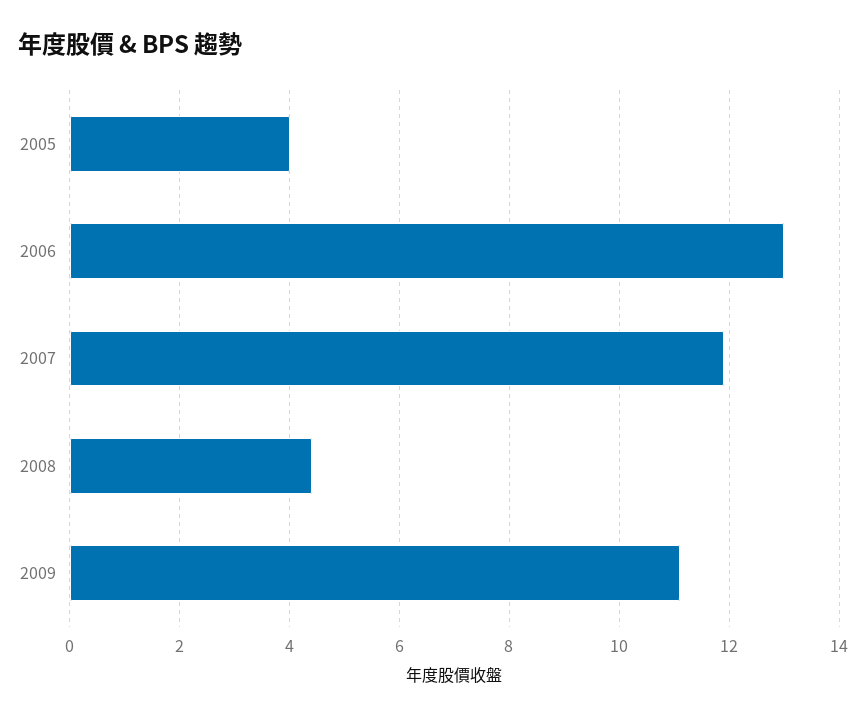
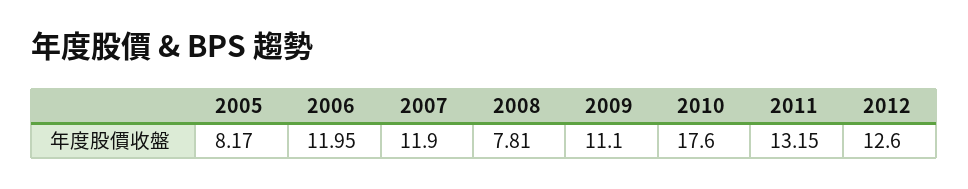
2005: 4 -> 8.17
2006: 13 -> 11.95
2008: 4.5 -> 7.81
2010: none -> 17.6
2011: none -> 13.15
2012: none -> 12.6

